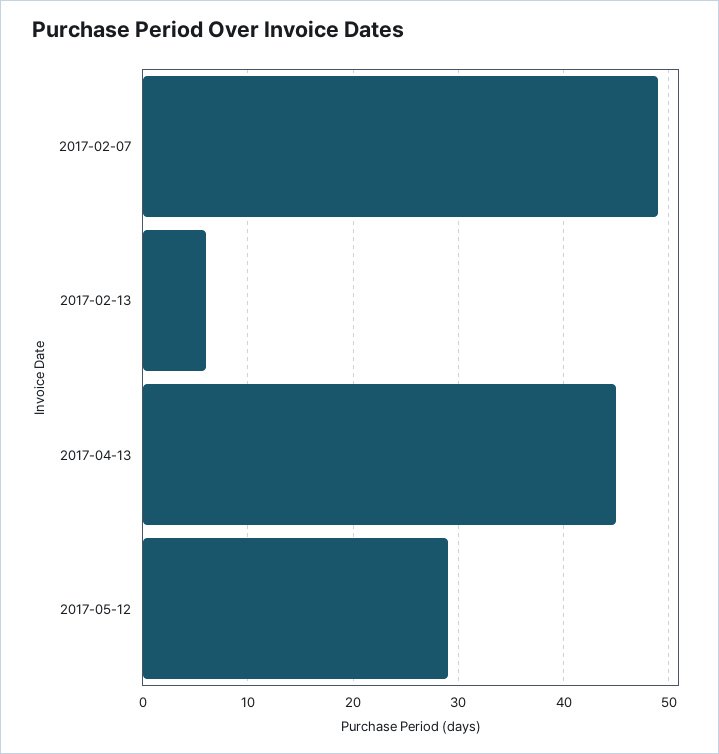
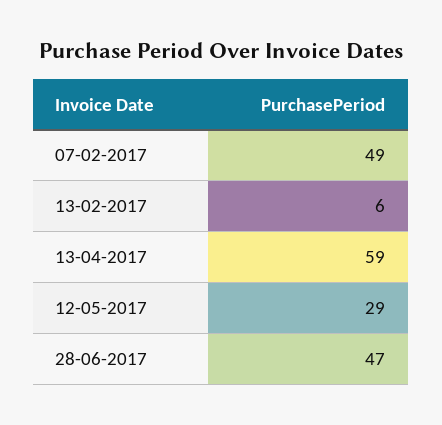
2017-04-13: 45 -> 59
28-06-2017: none -> 47

